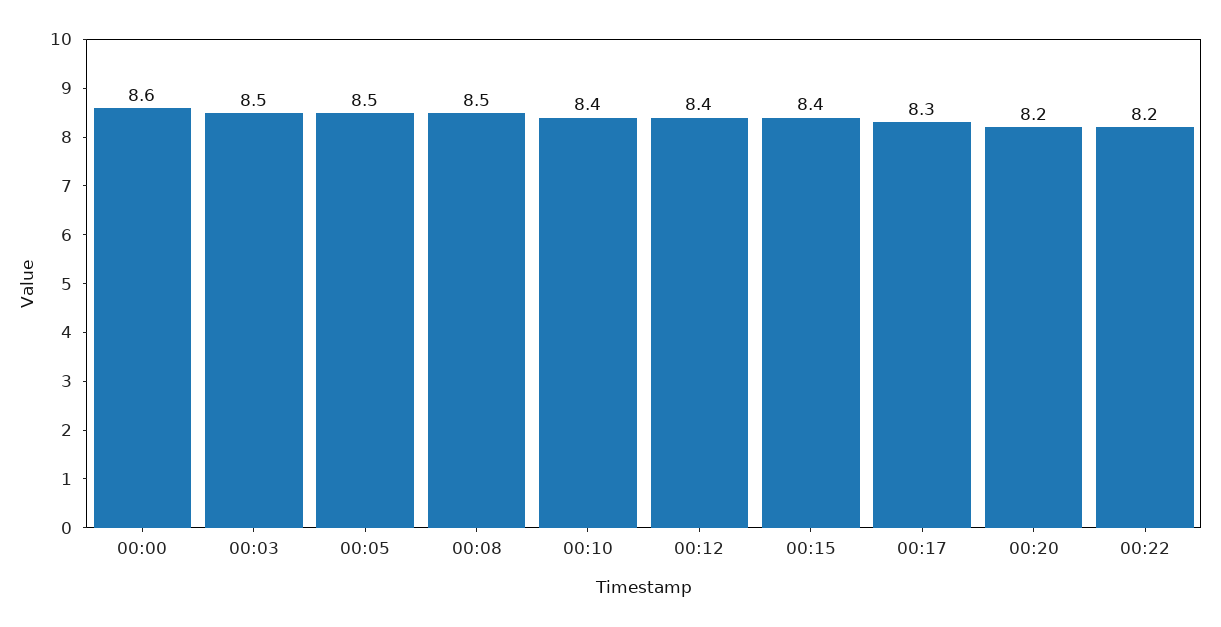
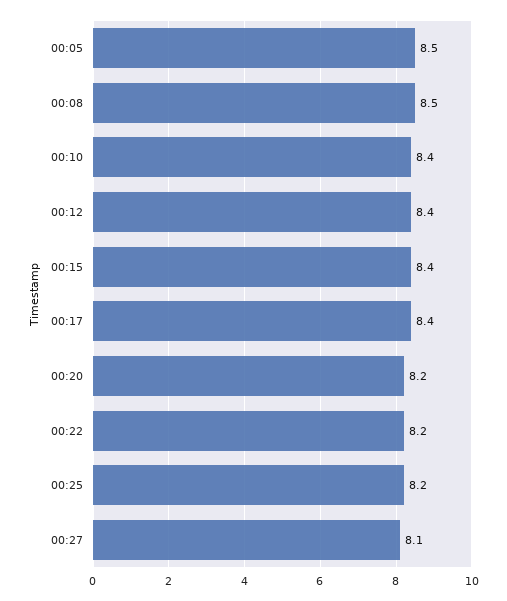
00:00: 8.6 -> none
00:03: 8.5 -> none
00:17: 8.3 -> 8.4
00:25: none -> 8.2
00:27: none -> 8.1

